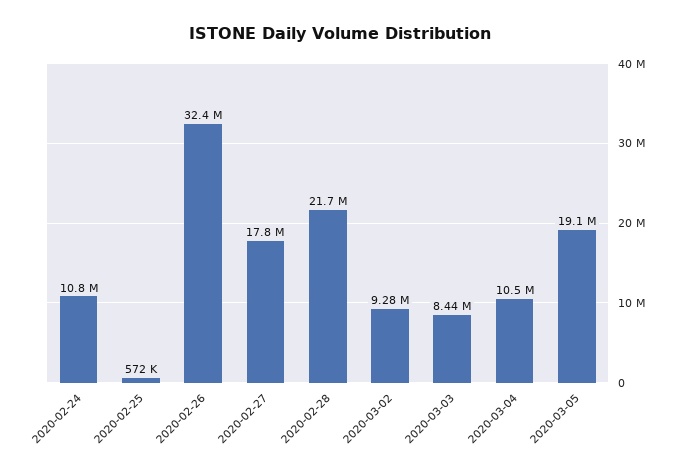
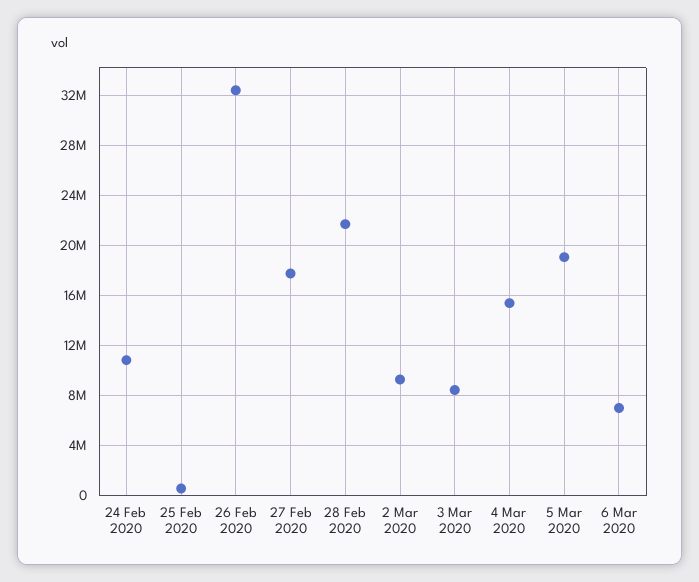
2020-03-04: 10500000 -> 15500000
6 Mar 2020: none -> 7000000

